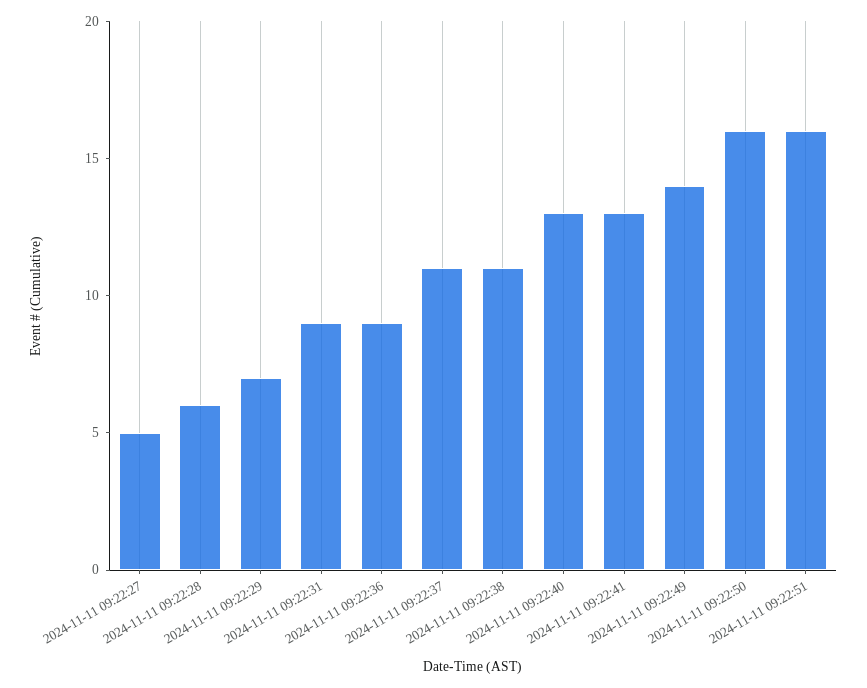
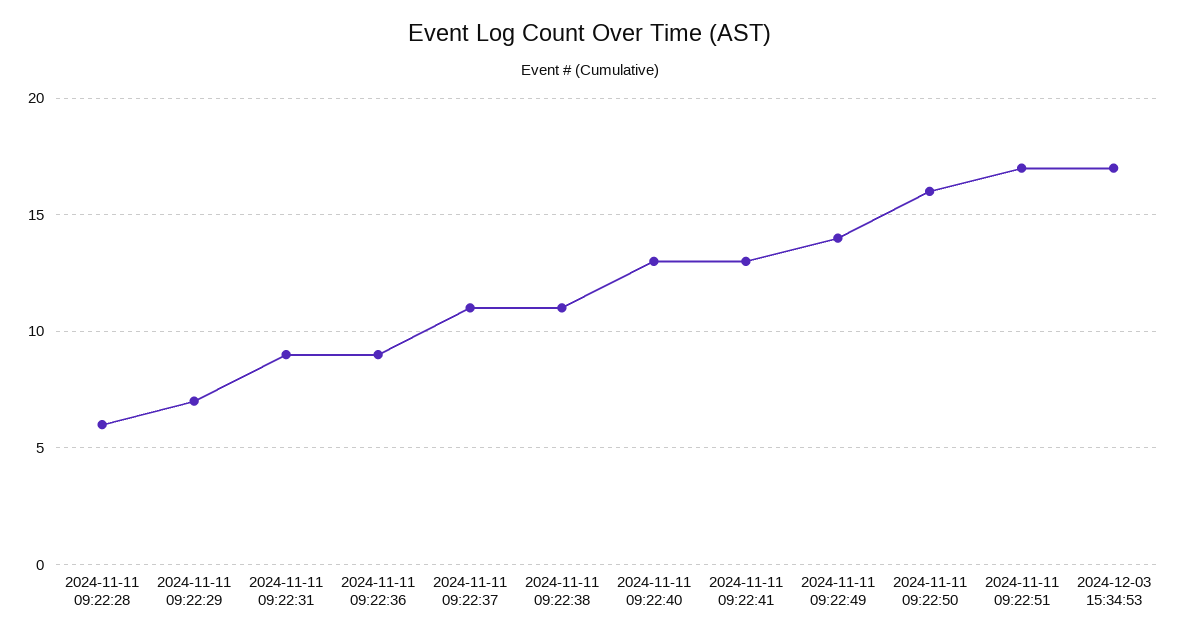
2024-11-11 09:22:27: 5 -> none
2024-11-11 09:22:51: 16 -> 17
2024-12-03 15:34:53: none -> 17

